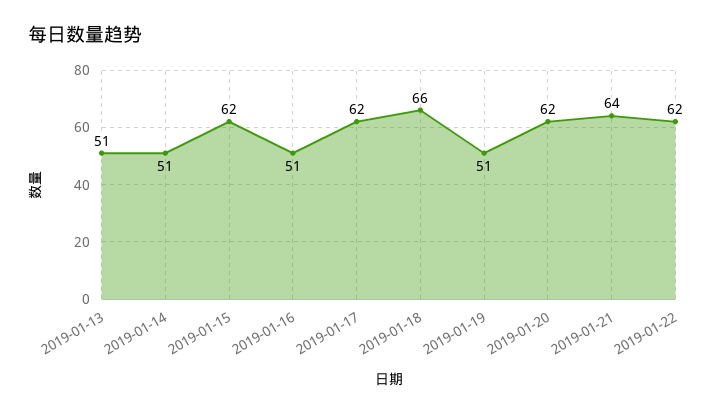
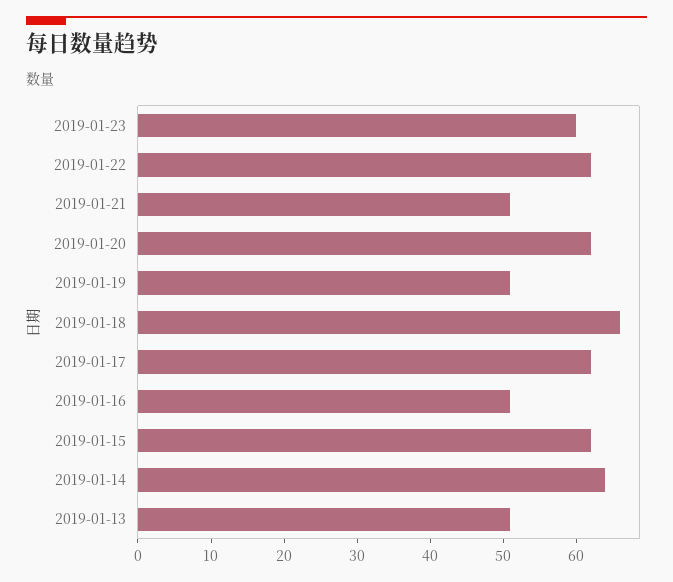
2019-01-14: 51 -> 65
2019-01-21: 64 -> 50
2019-01-23: none -> 60

